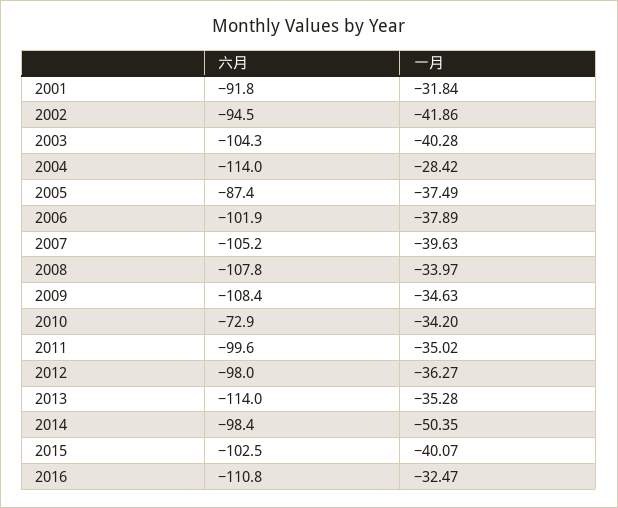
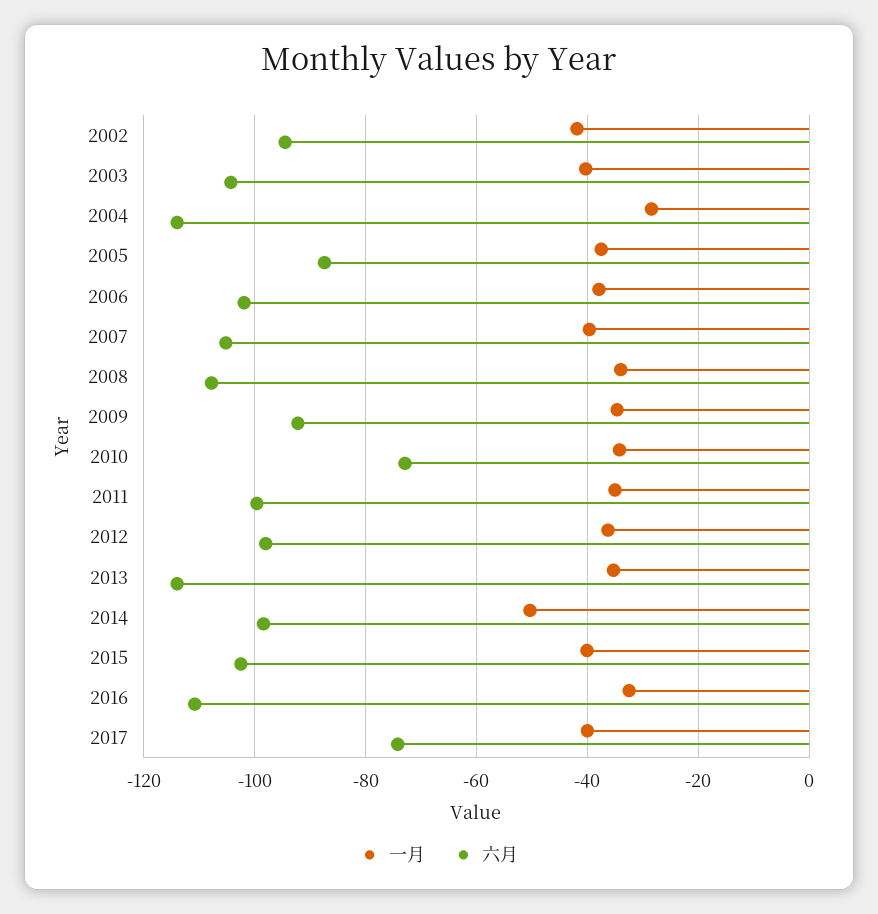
六月, 2001: -91.8 -> none
一月, 2001: -31.84 -> none
六月, 2009: -108.4 -> -92
一月, 2017: none -> -40
六月, 2017: none -> -74

